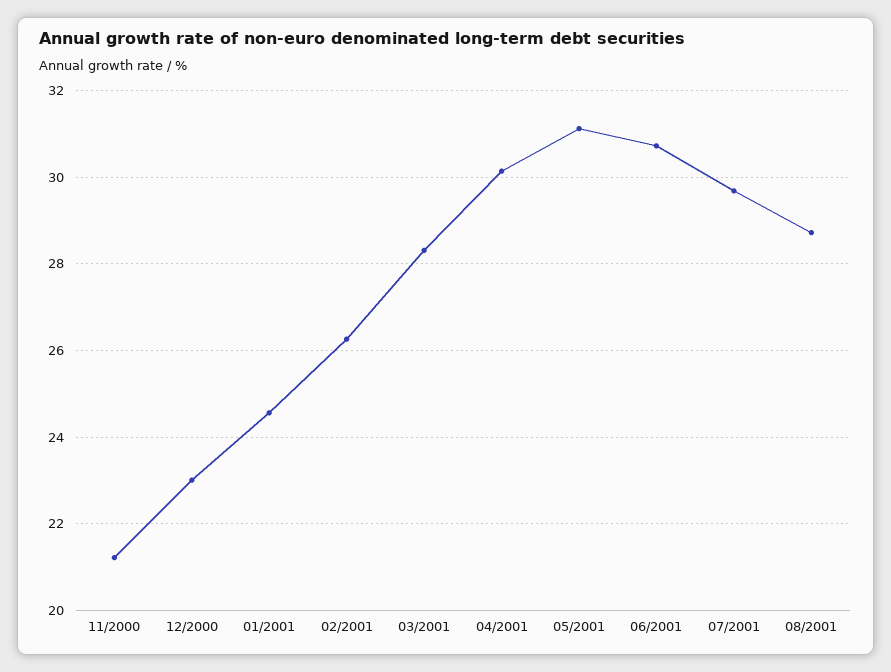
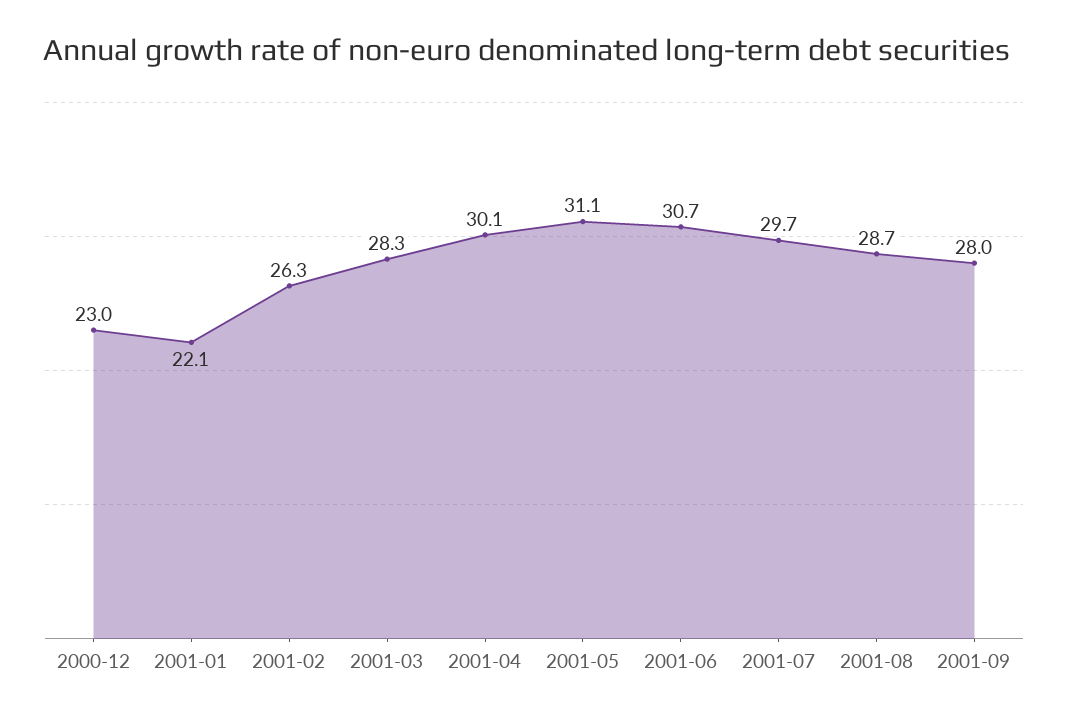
11/2000: 21.2 -> none
01/2001: 24.6 -> 22.1
2001-09: none -> 28

